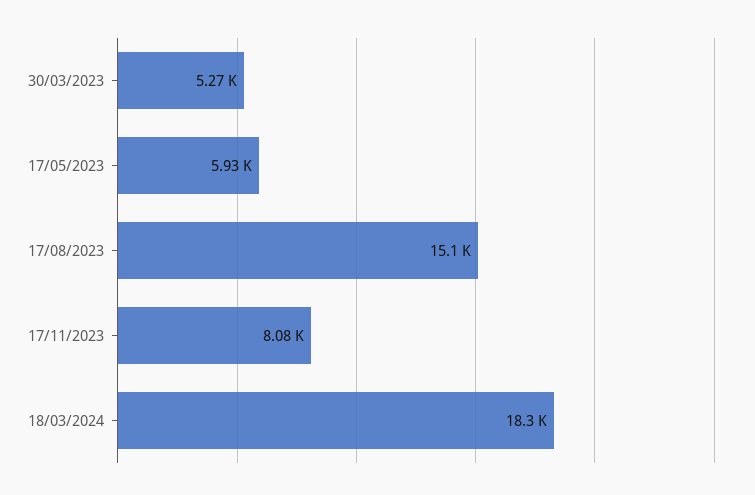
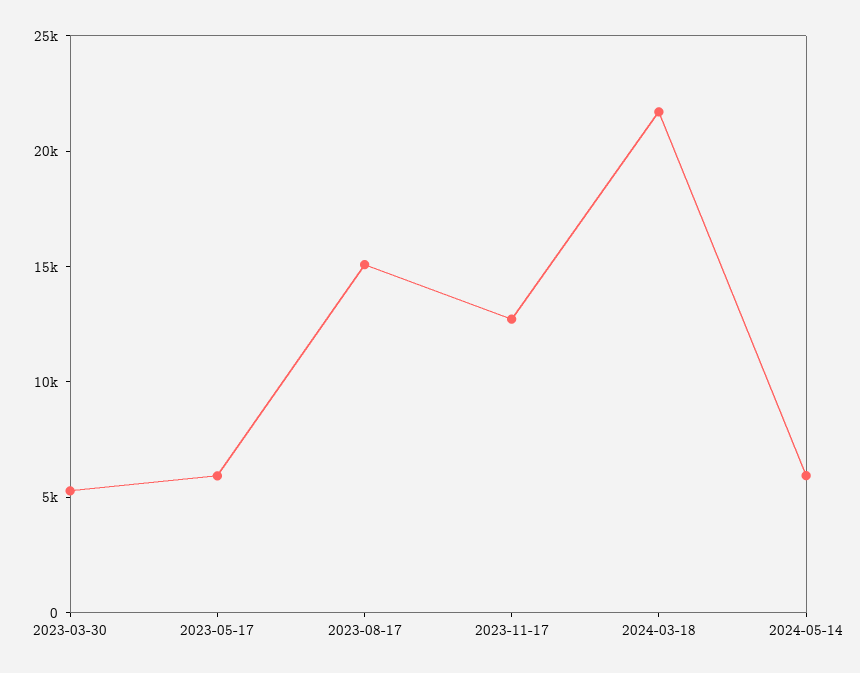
17/11/2023: 8080 -> 13000
18/03/2024: 18300 -> 22000
2024-05-14: none -> 6000

